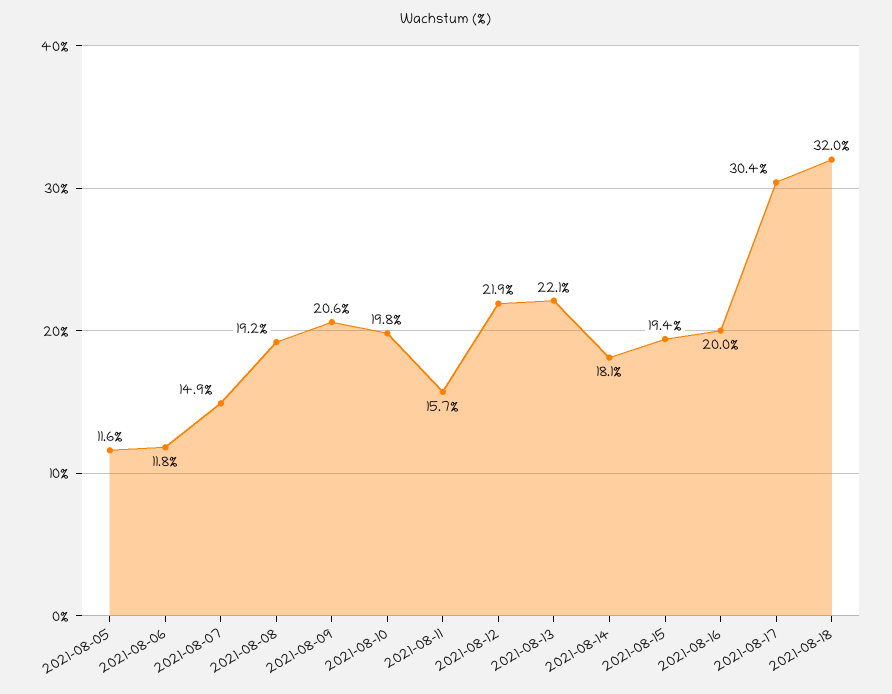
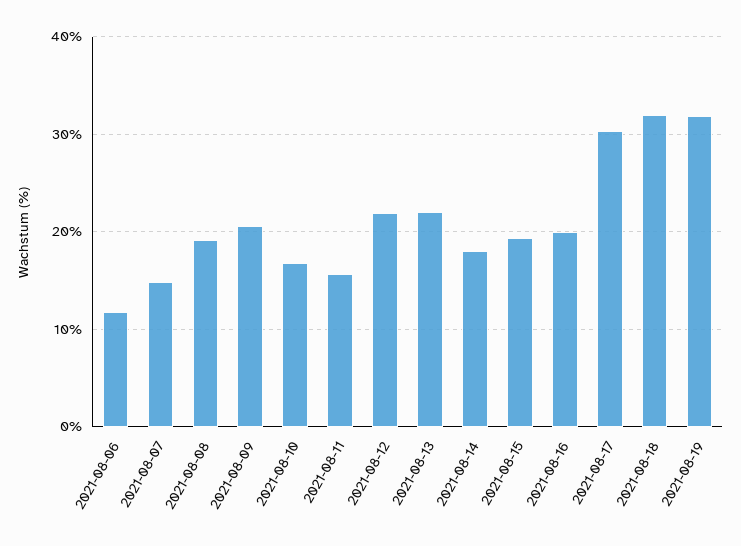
2021-08-05: 11.6 -> none
2021-08-10: 19.8 -> 17
2021-08-19: none -> 32

